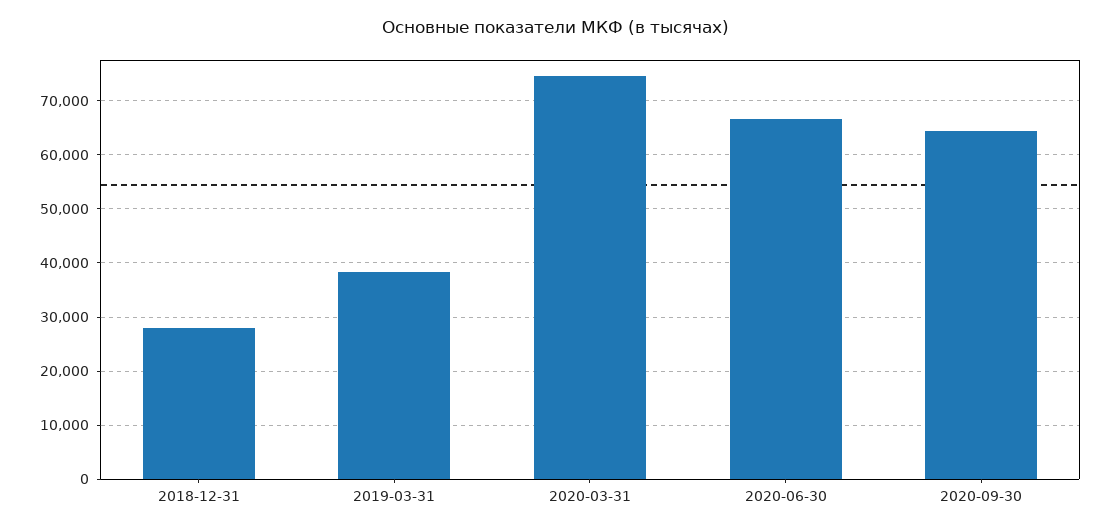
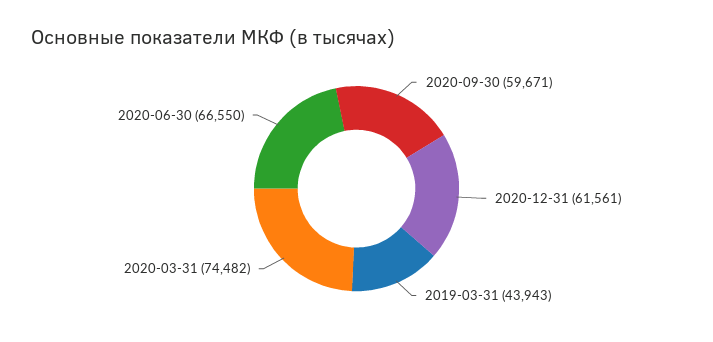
2018-12-31: 28000 -> none
2019-03-31: 38000 -> 43943
2020-09-30: 64000 -> 59671
2020-12-31: none -> 61561

